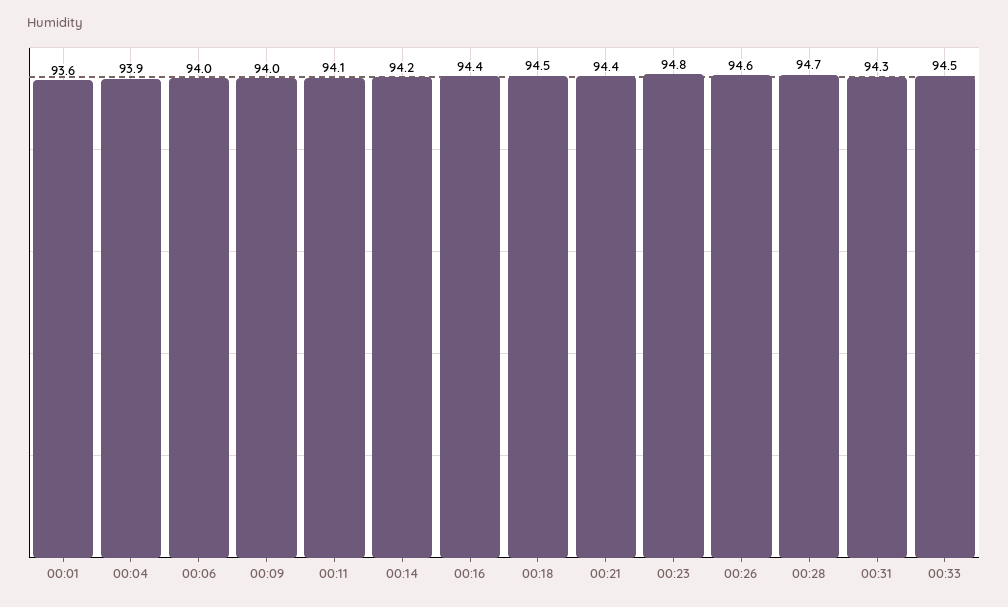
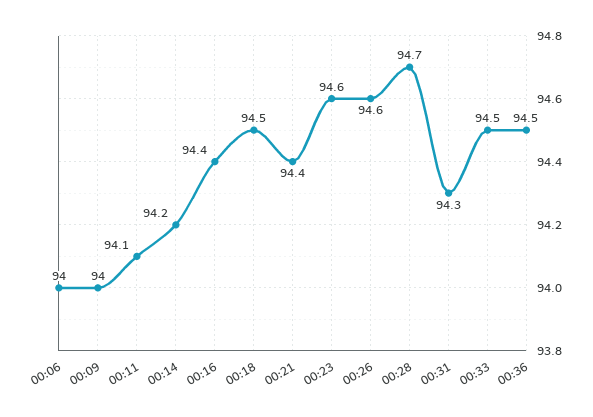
00:01: 93.6 -> none
00:04: 93.9 -> none
00:23: 94.8 -> 94.6
00:36: none -> 94.5

